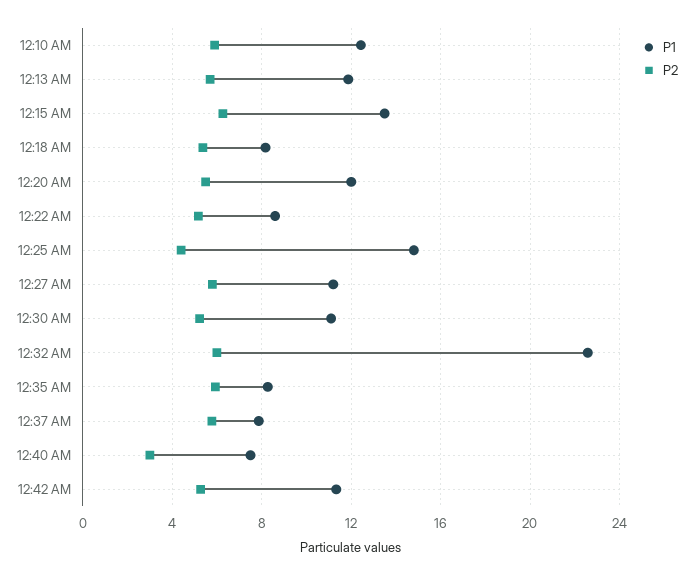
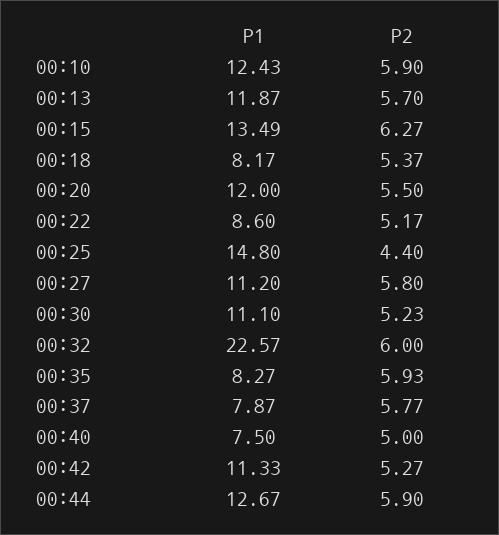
P2, 12:40 AM: 3 -> 5
P1, 00:44: none -> 12.67
P2, 00:44: none -> 5.9

